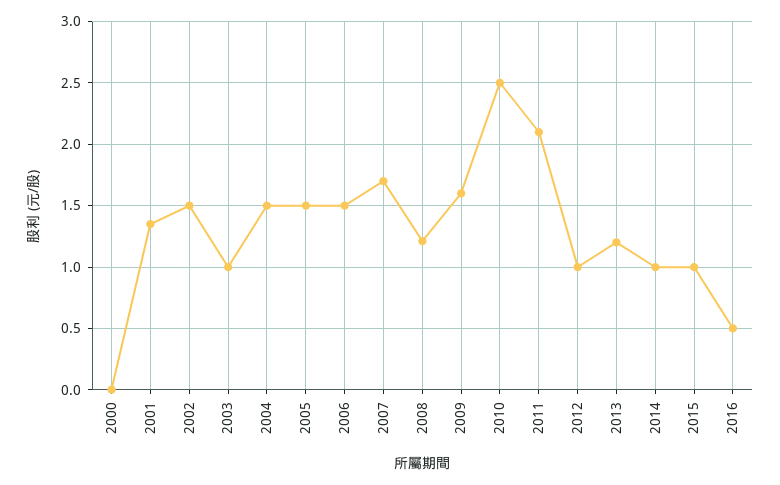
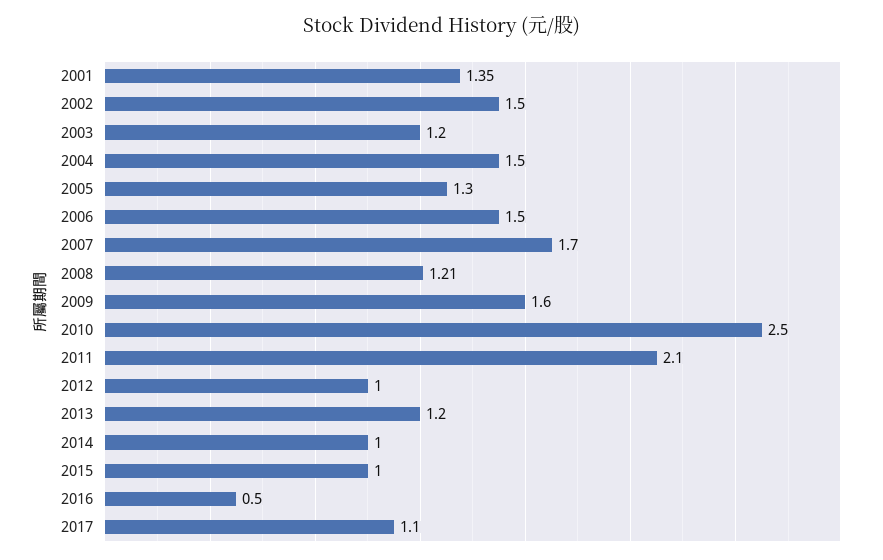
2000: 0 -> none
2003: 1 -> 1.2
2005: 1.5 -> 1.3
2017: none -> 1.1

